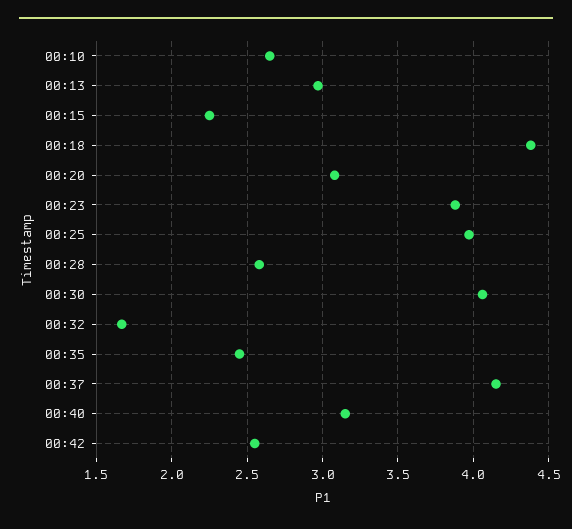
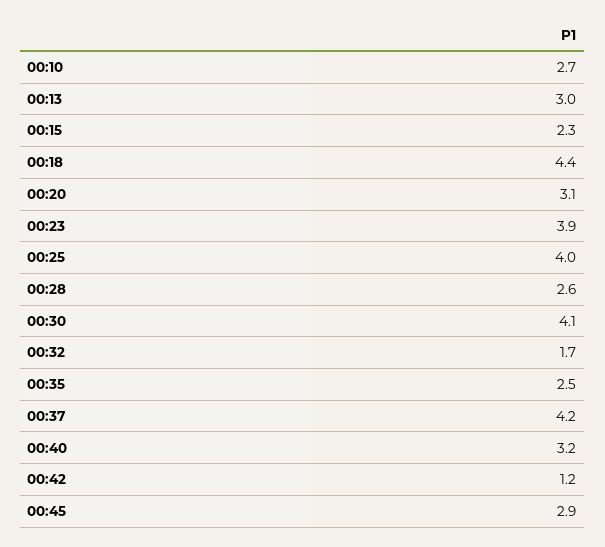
00:42: 2.55 -> 1.2
00:45: none -> 2.9

